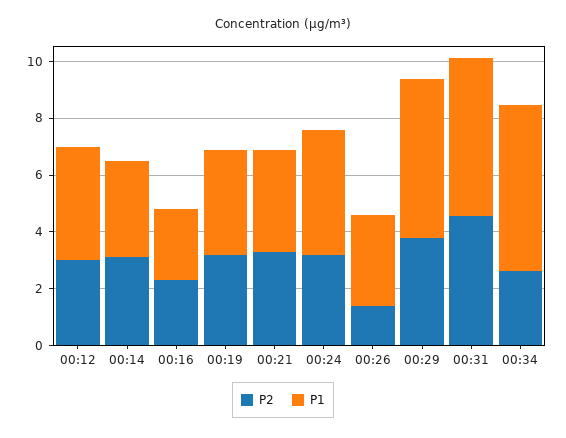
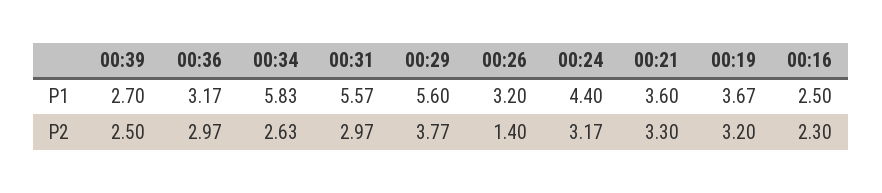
P2, 00:12: 3 -> none
P1, 00:12: 4 -> none
P2, 00:14: 3 -> none
P1, 00:14: 3.5 -> none
P2, 00:31: 4.5 -> 2.97
P1, 00:39: none -> 2.7
P1, 00:36: none -> 3.17
P2, 00:39: none -> 2.5
P2, 00:36: none -> 2.97

